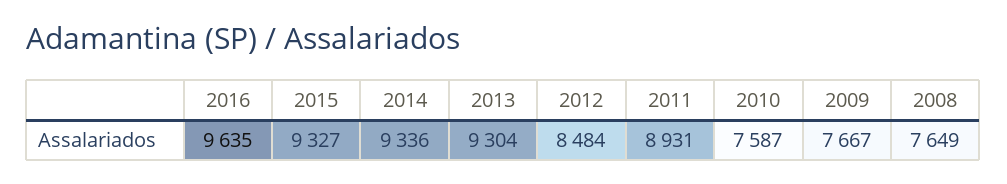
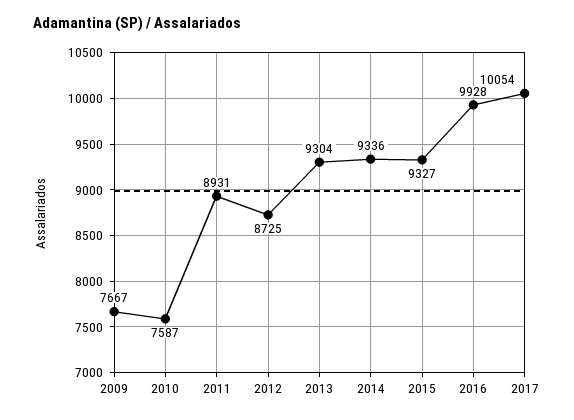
2016: 9635 -> 9928
2012: 8484 -> 8725
2008: 7649 -> none
2017: none -> 10054

